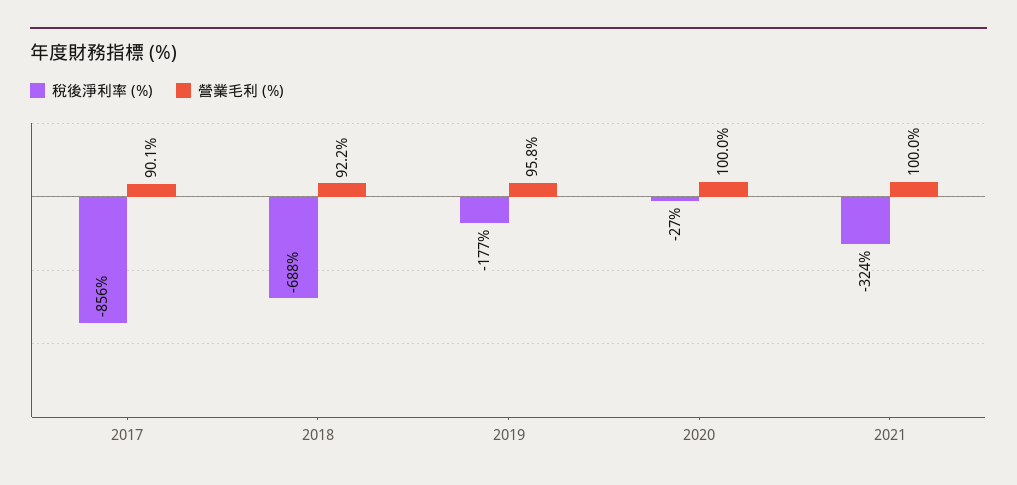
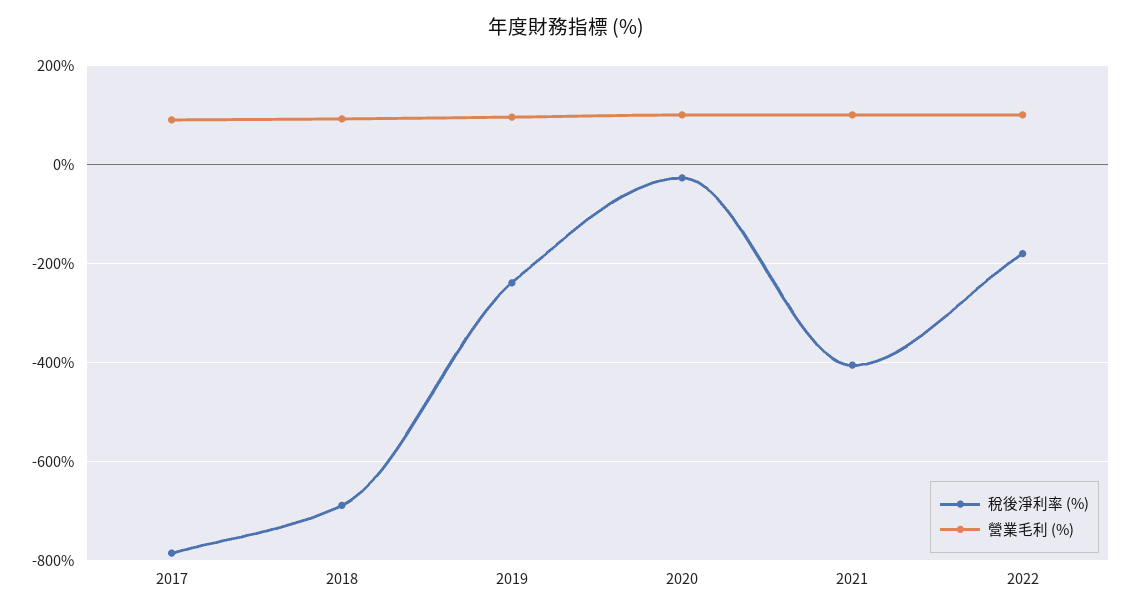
稅後淨利率 (%), 2017: -856 -> -780
稅後淨利率 (%), 2019: -177 -> -240
稅後淨利率 (%), 2021: -324 -> -400
稅後淨利率 (%), 2022: none -> -180
營業毛利 (%), 2022: none -> 100

